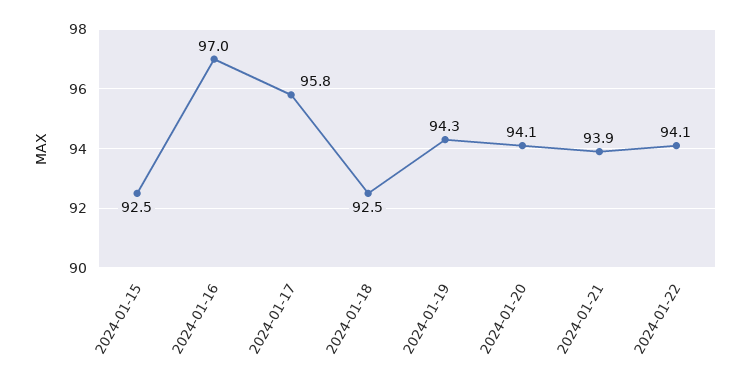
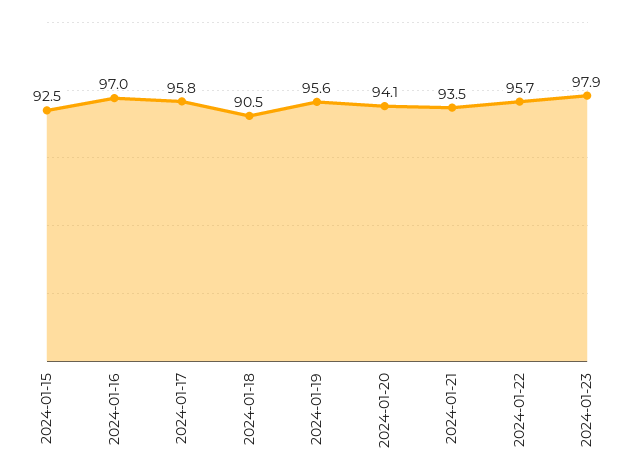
2024-01-18: 92.5 -> 90.5
2024-01-19: 94.3 -> 95.6
2024-01-21: 93.9 -> 93.5
2024-01-22: 94.1 -> 95.7
2024-01-23: none -> 97.9

